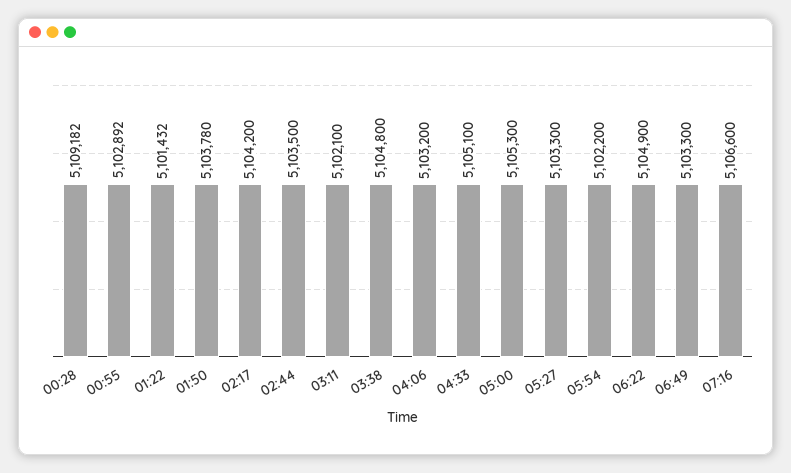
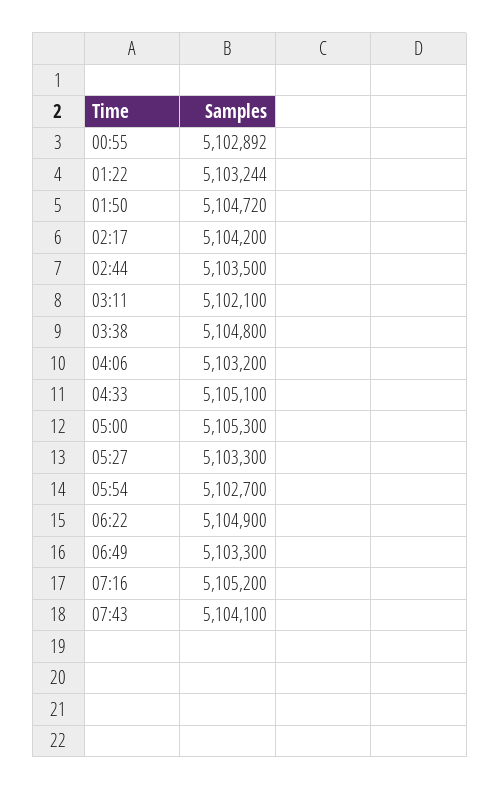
00:28: 5109182 -> none
01:22: 5101432 -> 5103244
01:50: 5103780 -> 5104720
05:54: 5102200 -> 5102700
07:16: 5106600 -> 5105200
07:43: none -> 5104100

